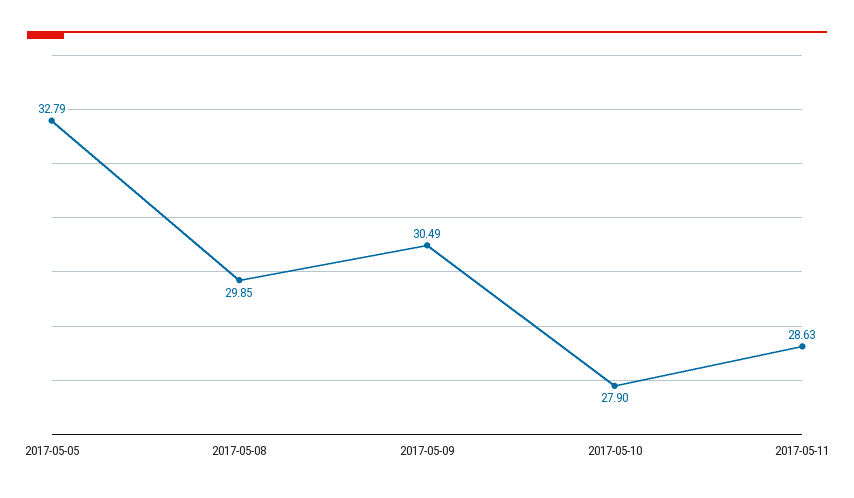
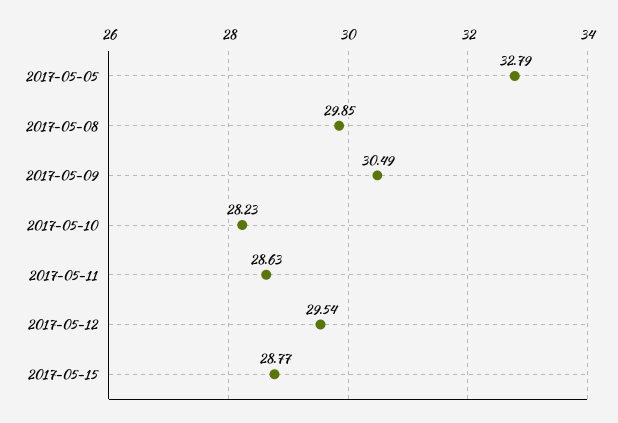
2017-05-10: 27.9 -> 28.23
2017-05-12: none -> 29.54
2017-05-15: none -> 28.77

